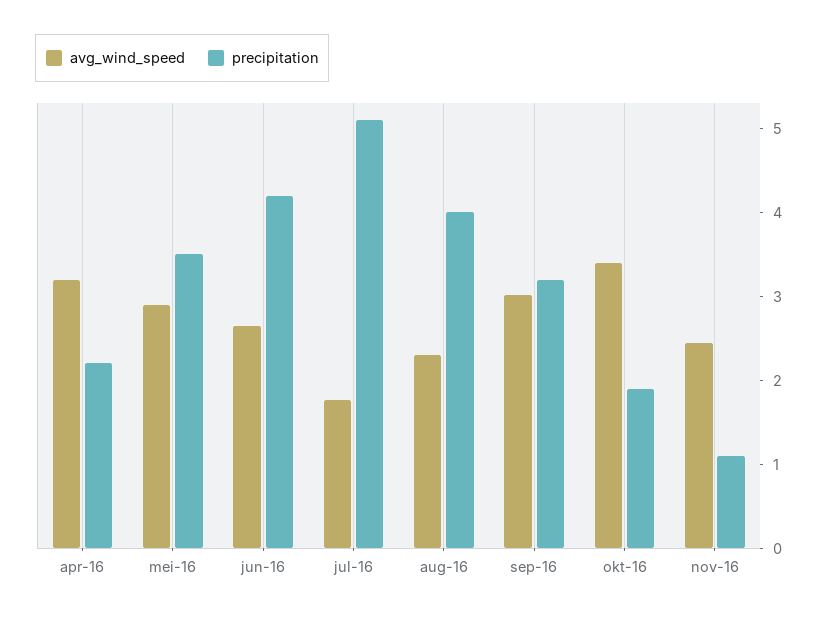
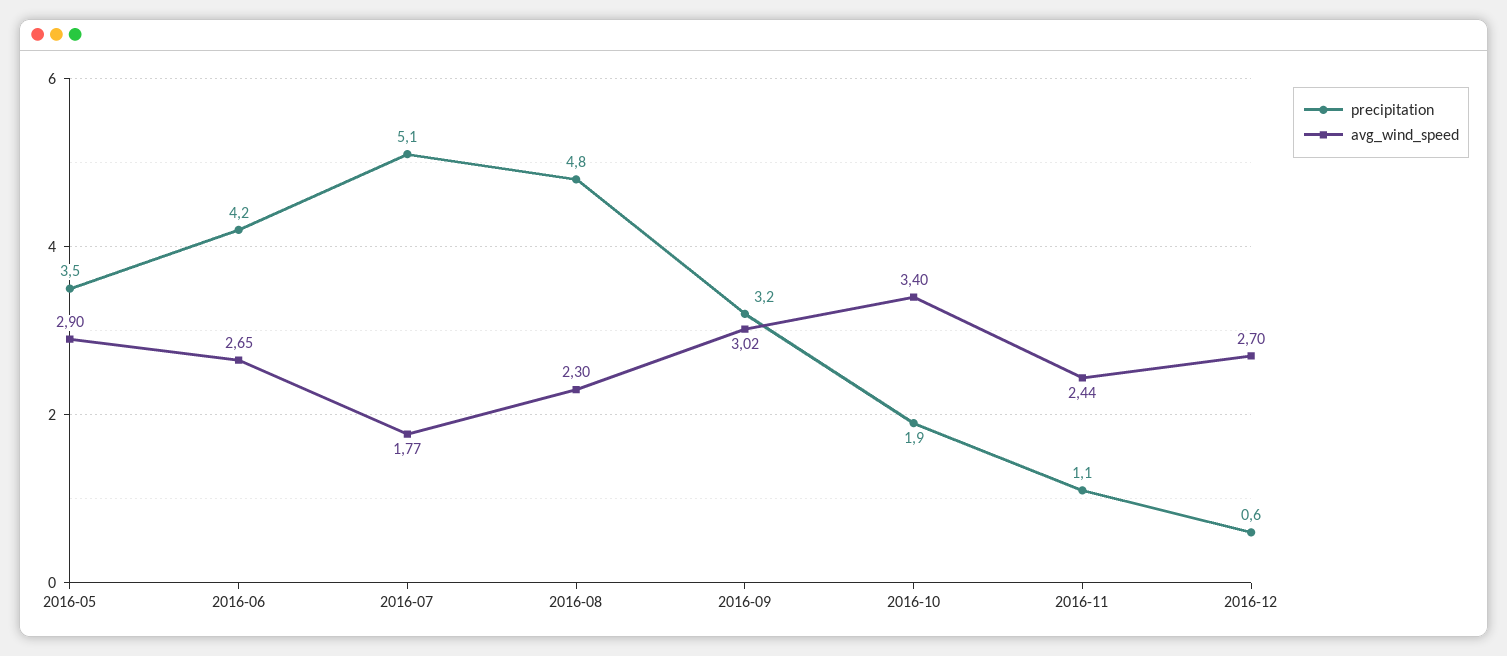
avg_wind_speed, apr-16: 3.2 -> none
precipitation, apr-16: 2.2 -> none
precipitation, aug-16: 4 -> 4.8
precipitation, 2016-12: none -> 0.6
avg_wind_speed, 2016-12: none -> 2.7

